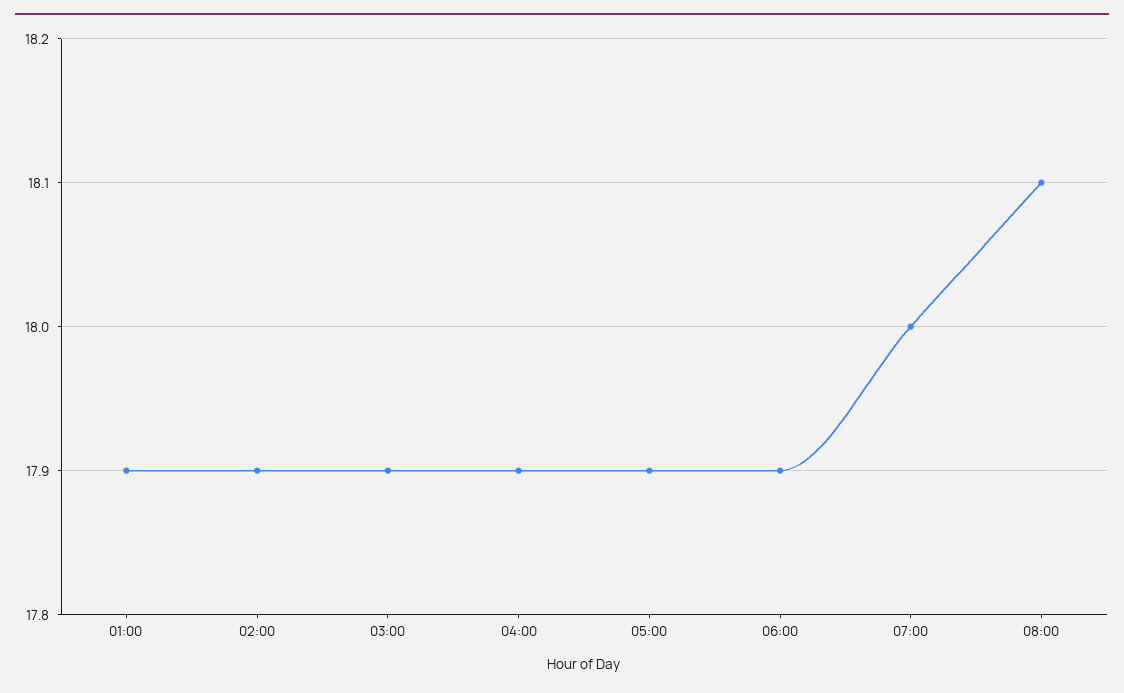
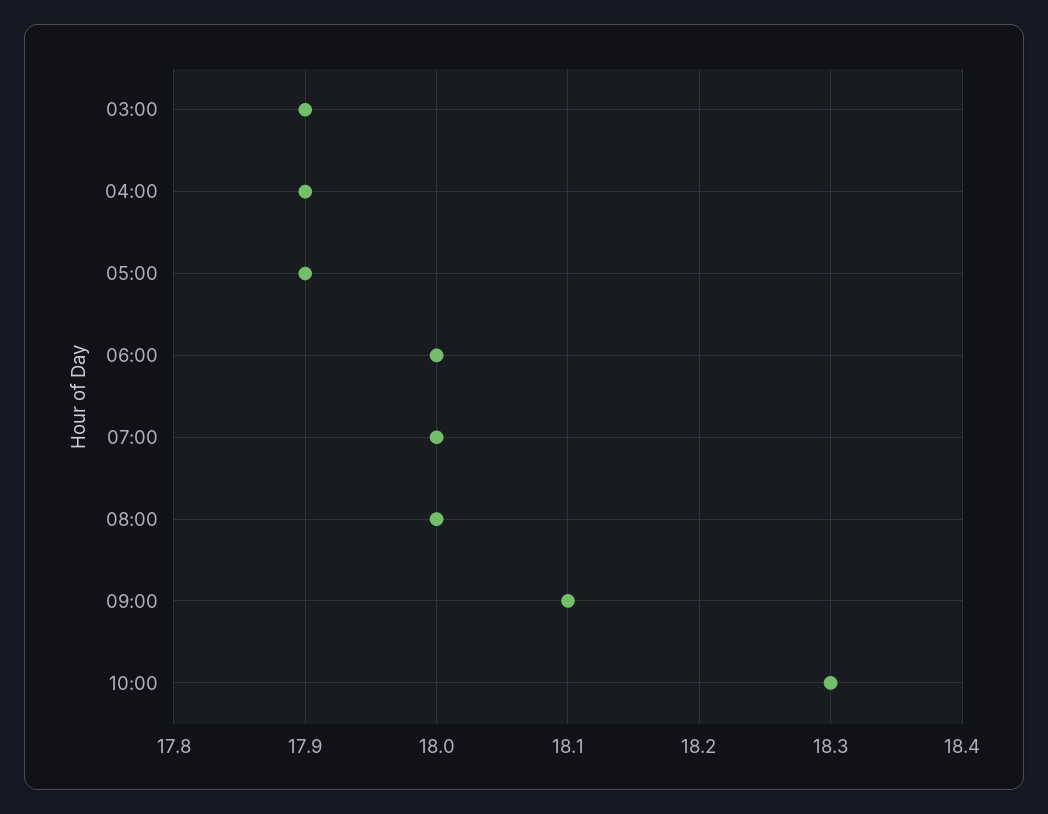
01:00: 17.9 -> none
02:00: 17.9 -> none
06:00: 17.9 -> 18
08:00: 18.1 -> 18
09:00: none -> 18.1
10:00: none -> 18.3

